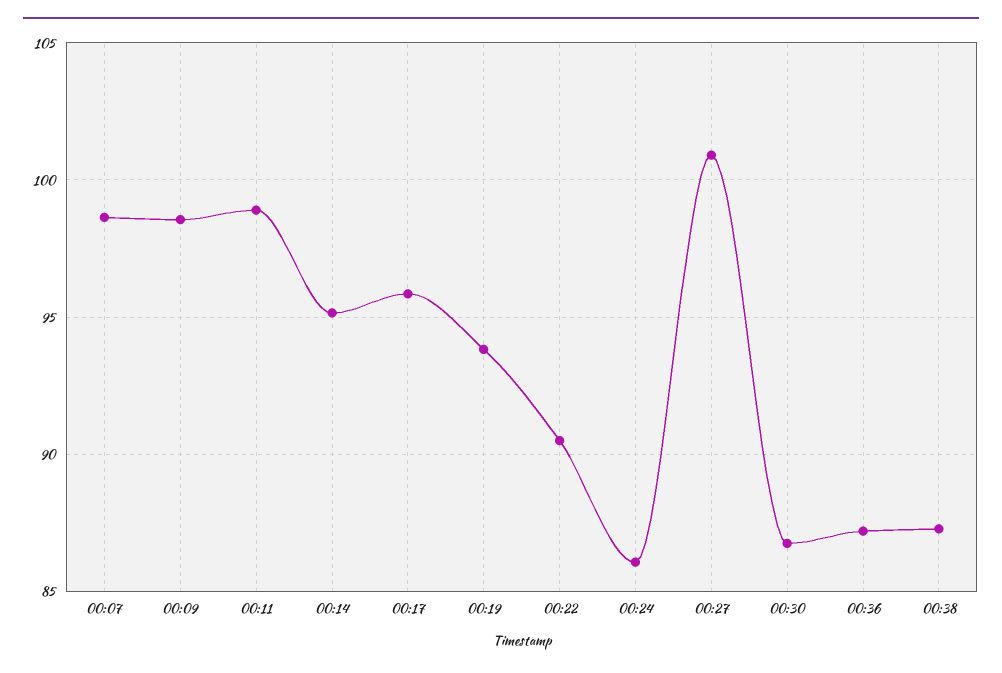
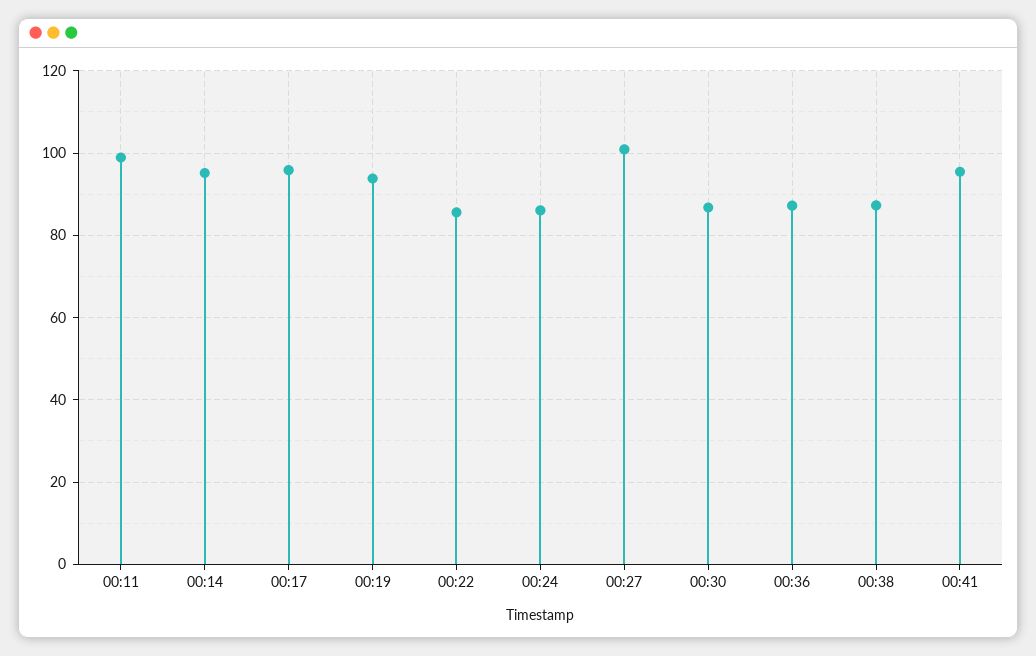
00:07: 98.5 -> none
00:09: 98.5 -> none
00:22: 90.5 -> 86
00:41: none -> 96

